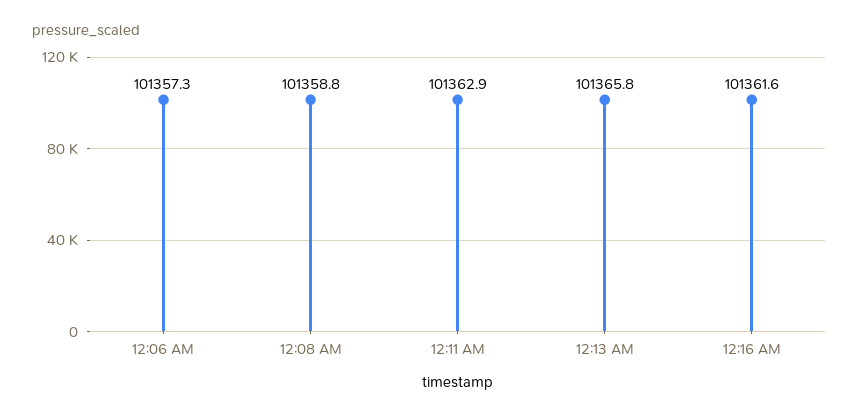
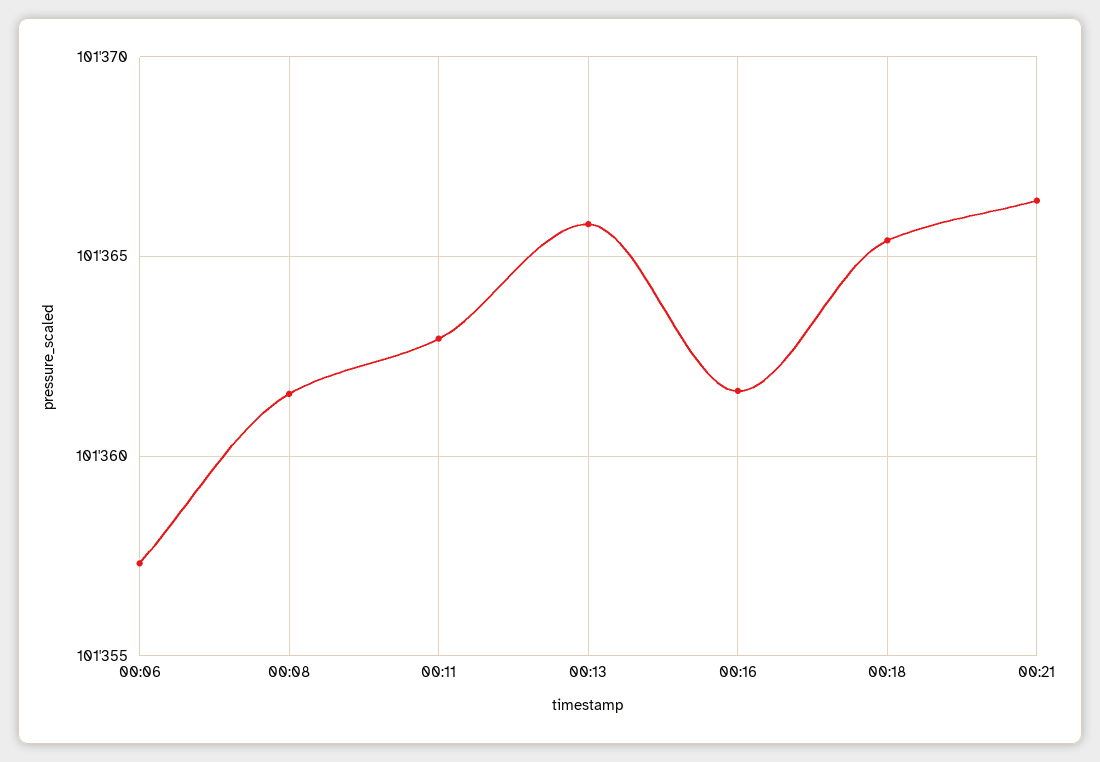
12:08 AM: 101358.8 -> 101361.5
00:18: none -> 101365.5
00:21: none -> 101366.5

